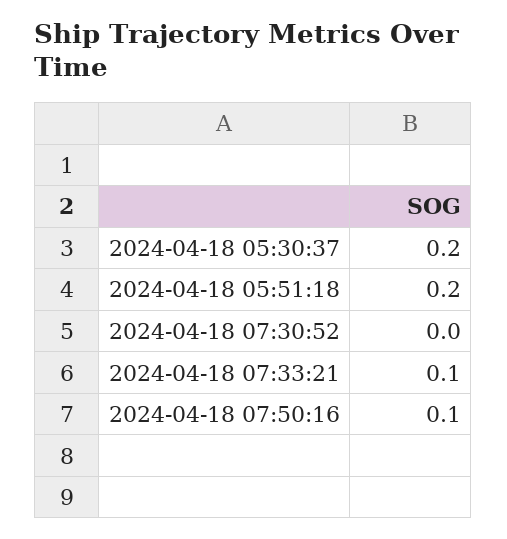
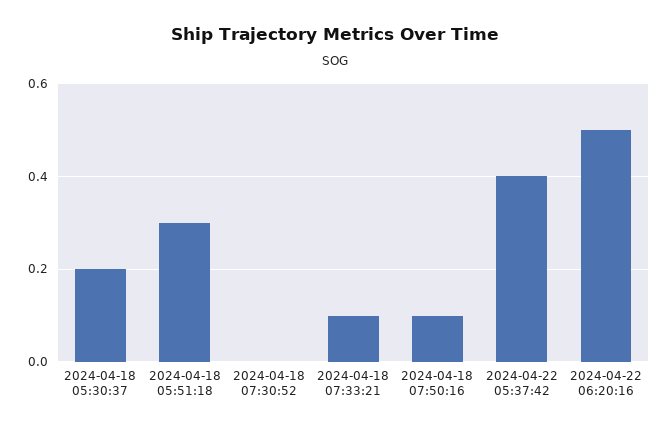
2024-04-18 05:51:18: 0.2 -> 0.3
2024-04-22 05:37:42: none -> 0.4
2024-04-22 06:20:16: none -> 0.5

